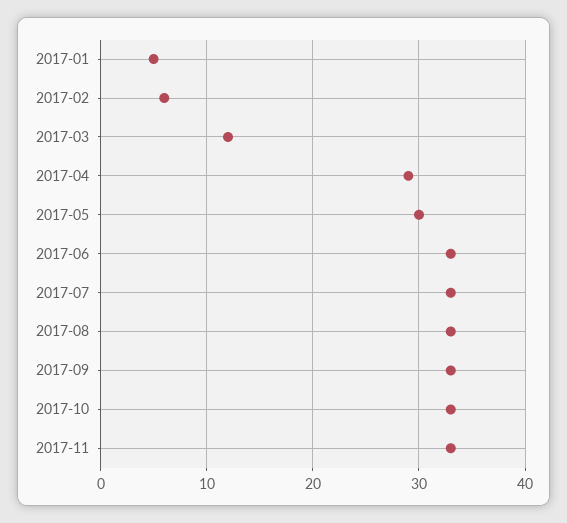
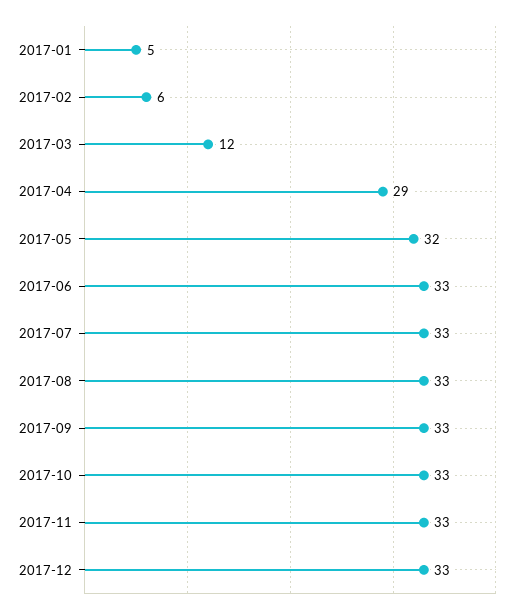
2017-05: 30 -> 32
2017-12: none -> 33

